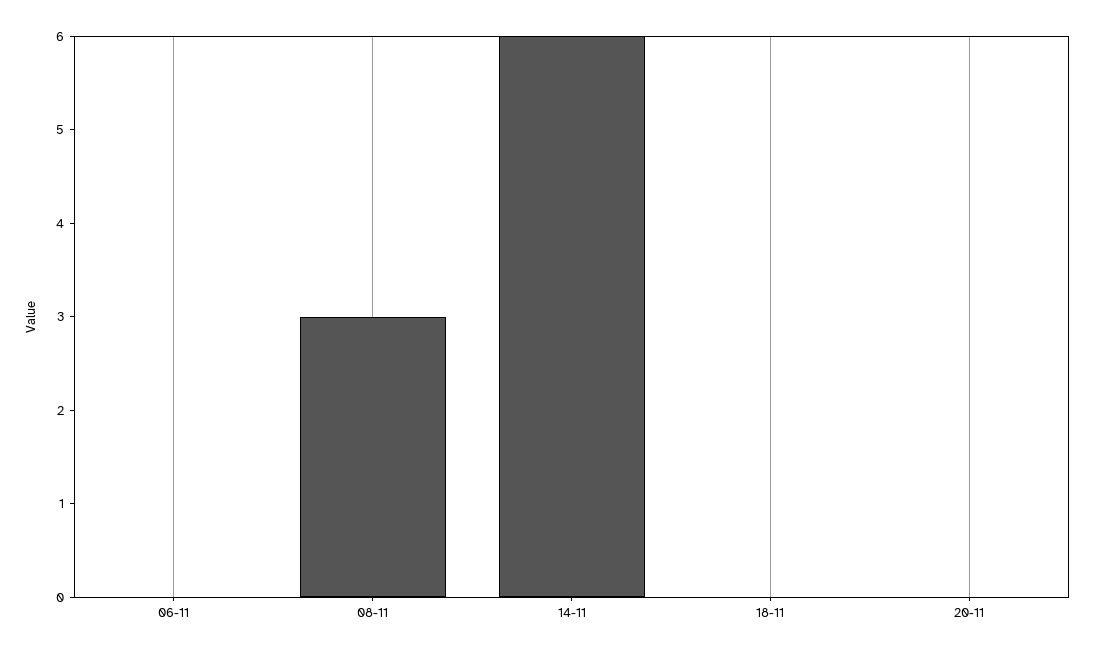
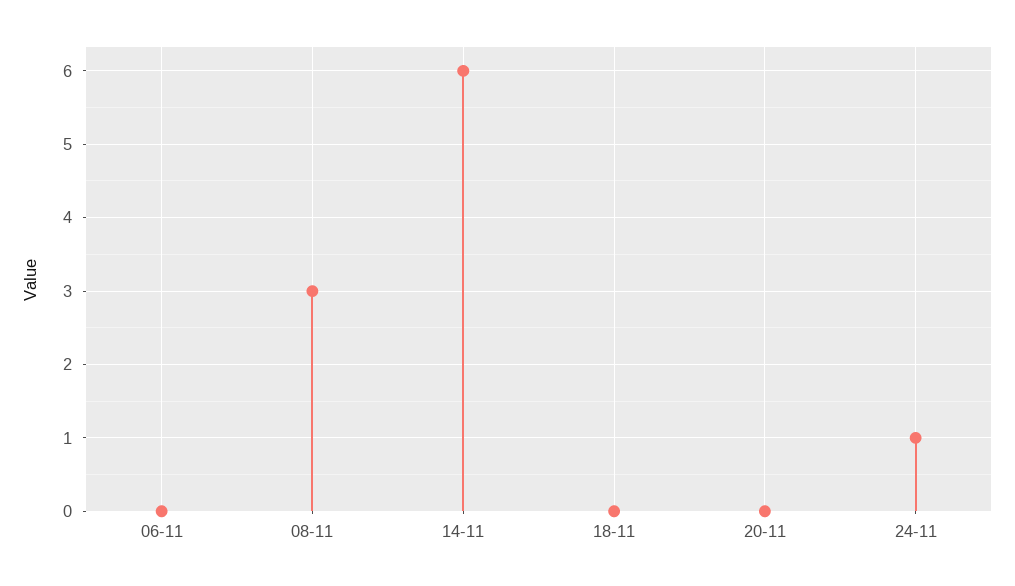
24-11: none -> 1

